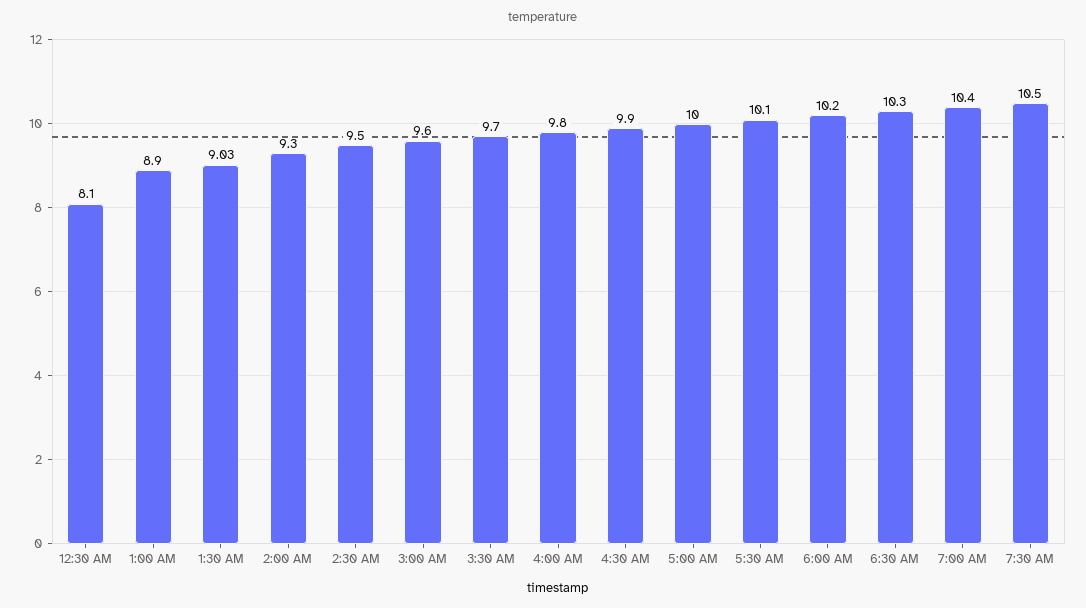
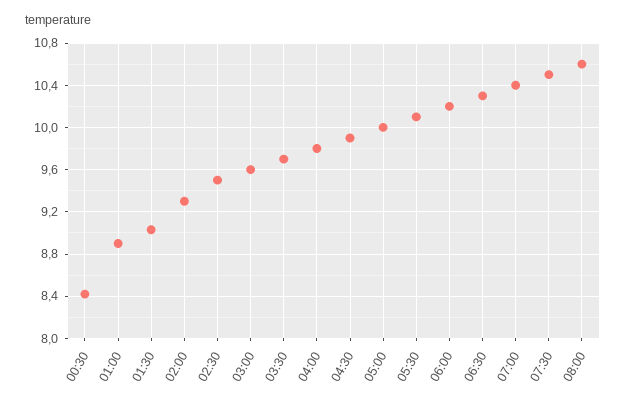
12:30 AM: 8.1 -> 8.4
08:00: none -> 10.6

